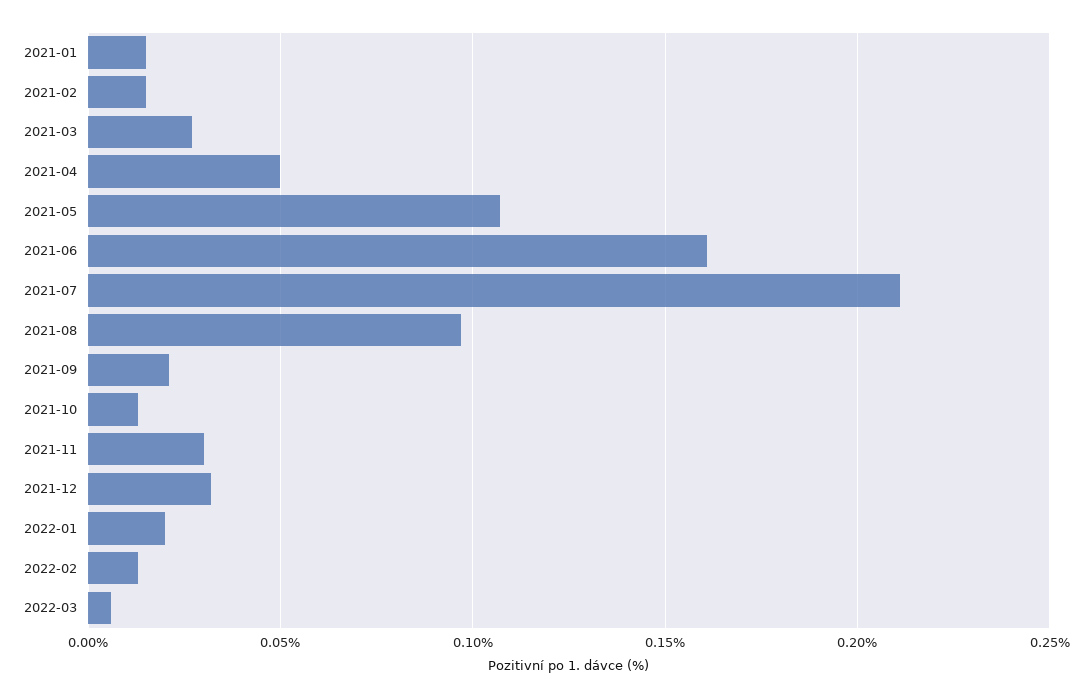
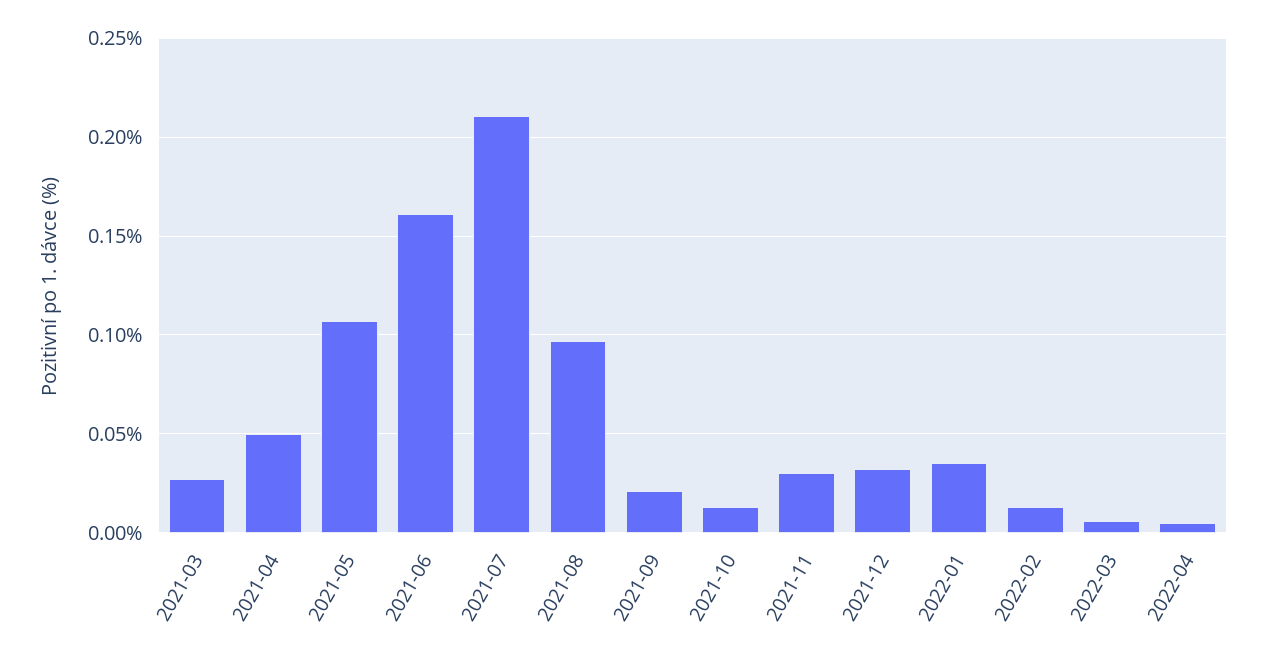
2021-01: 0.015 -> none
2021-02: 0.015 -> none
2022-01: 0.02 -> 0.035
2022-04: none -> 0.005

